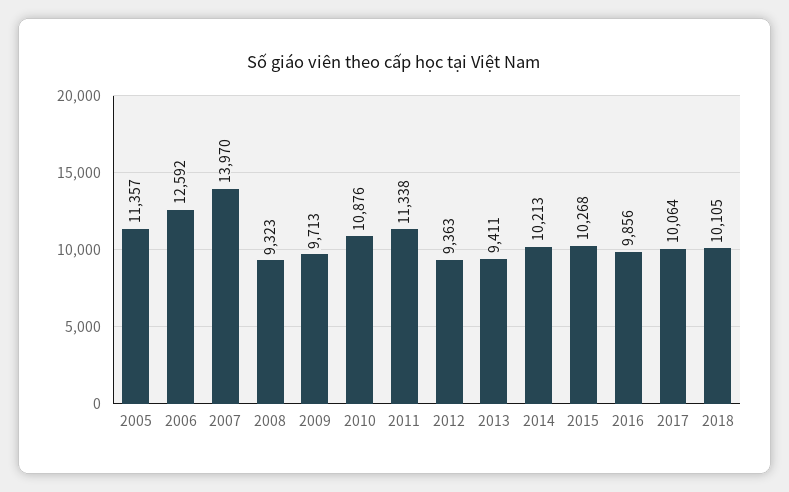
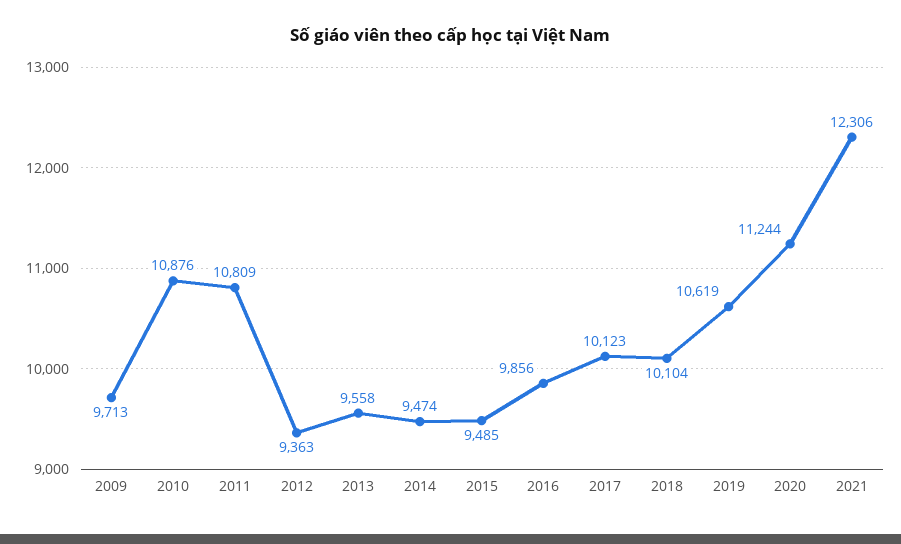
2005: 11357 -> none
2006: 12592 -> none
2007: 13970 -> none
2008: 9323 -> none
2011: 11338 -> 10809
2013: 9411 -> 9558
2014: 10213 -> 9474
2015: 10268 -> 9485
2017: 10064 -> 10123
2018: 10105 -> 10104
2019: none -> 10619
2020: none -> 11244
2021: none -> 12306

